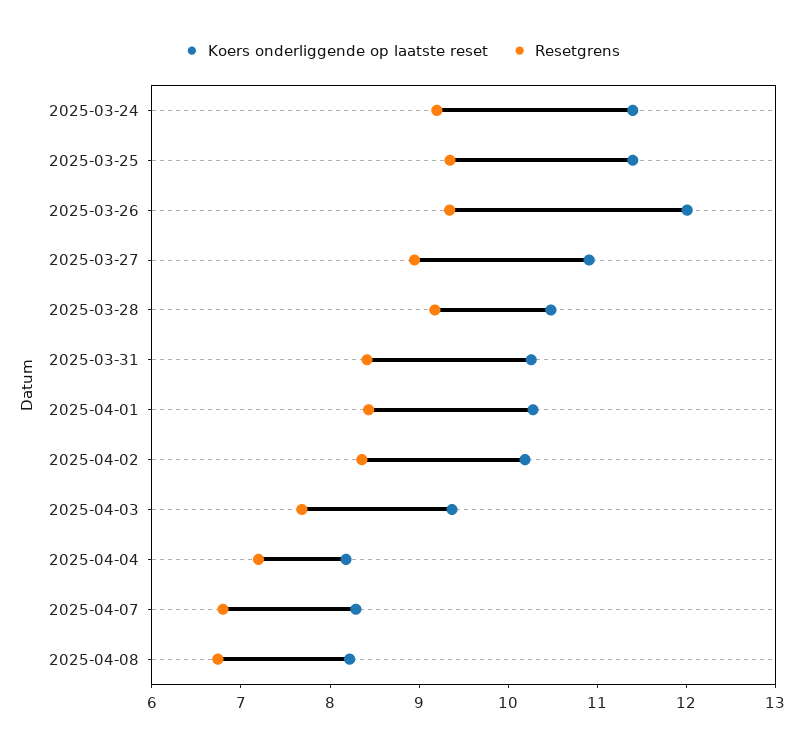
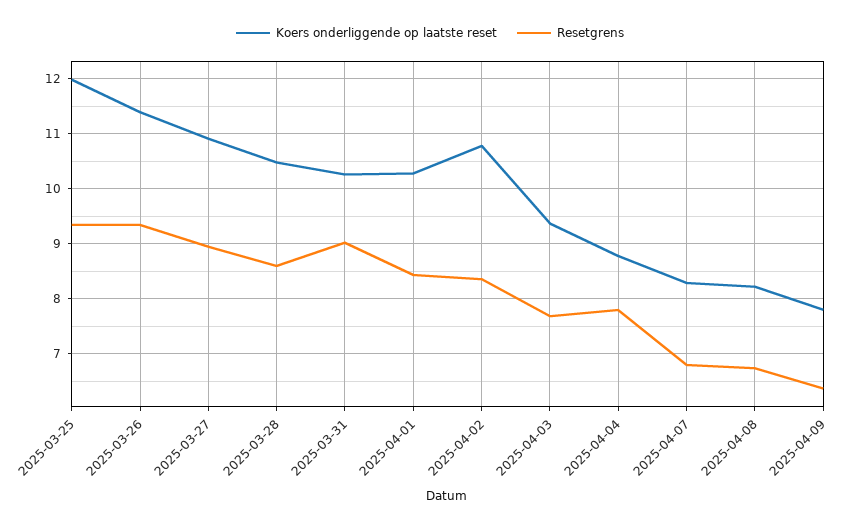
Koers onderliggende op laatste reset, 2025-03-24: 11.4 -> none
Resetgrens, 2025-03-24: 9.2 -> none
Koers onderliggende op laatste reset, 2025-03-25: 11.4 -> 12
Koers onderliggende op laatste reset, 2025-03-26: 12 -> 11.4
Resetgrens, 2025-03-28: 9.2 -> 8.6
Resetgrens, 2025-03-31: 8.4 -> 9
Koers onderliggende op laatste reset, 2025-04-02: 10.2 -> 10.8
Koers onderliggende op laatste reset, 2025-04-04: 8.2 -> 8.8
Resetgrens, 2025-04-04: 7.2 -> 7.8
Koers onderliggende op laatste reset, 2025-04-09: none -> 7.8
Resetgrens, 2025-04-09: none -> 6.4

